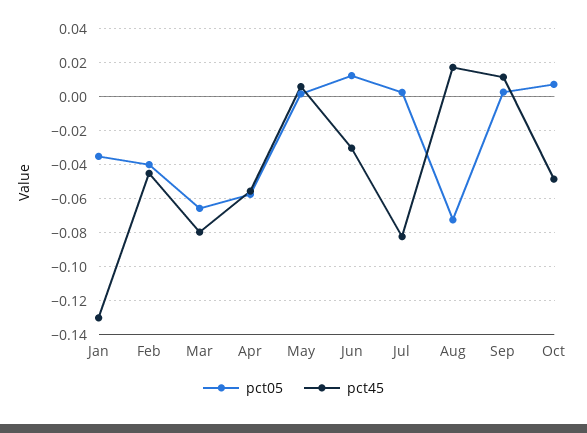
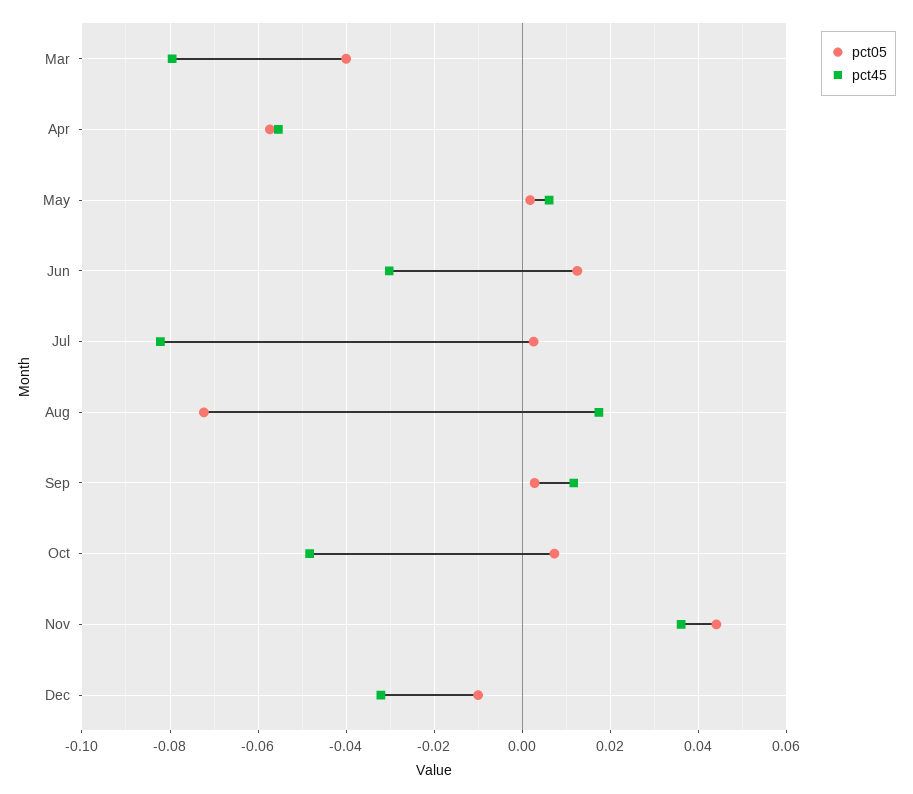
pct05, Jan: -0.035 -> none
pct45, Jan: -0.13 -> none
pct05, Feb: -0.04 -> none
pct45, Feb: -0.045 -> none
pct05, Mar: -0.065 -> -0.04
pct05, Nov: none -> 0.044
pct45, Nov: none -> 0.036
pct05, Dec: none -> -0.01
pct45, Dec: none -> -0.032

